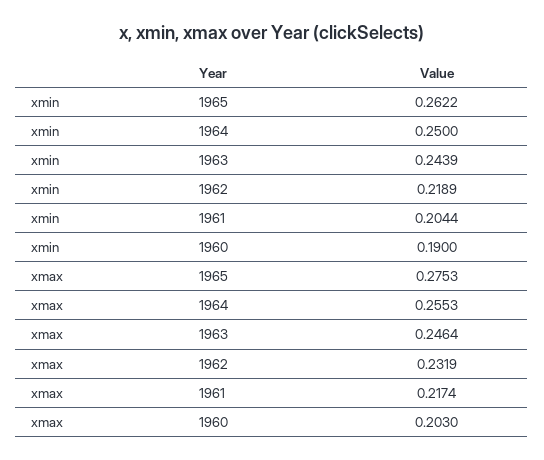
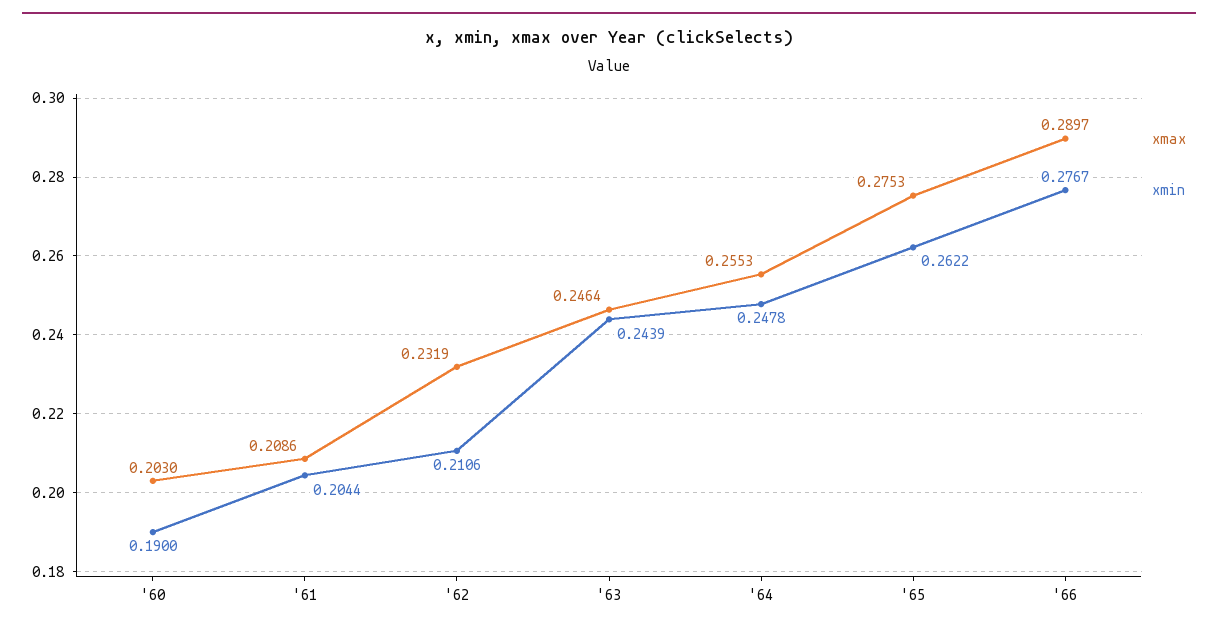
xmin, 1964: 0.25 -> 0.2478
xmin, 1962: 0.2189 -> 0.2106
xmax, 1961: 0.2174 -> 0.2086
xmax, '66: none -> 0.2897
xmin, '66: none -> 0.2767

